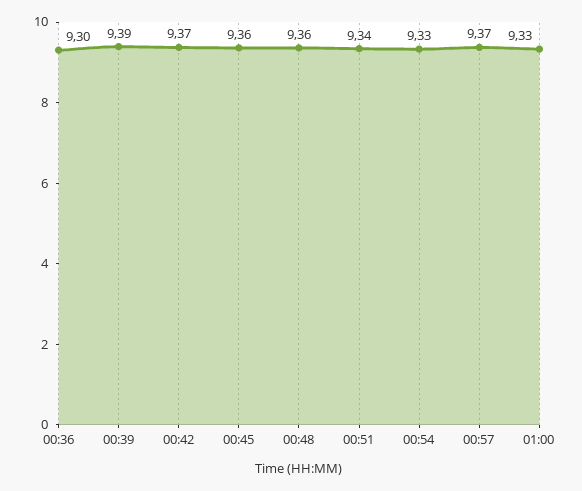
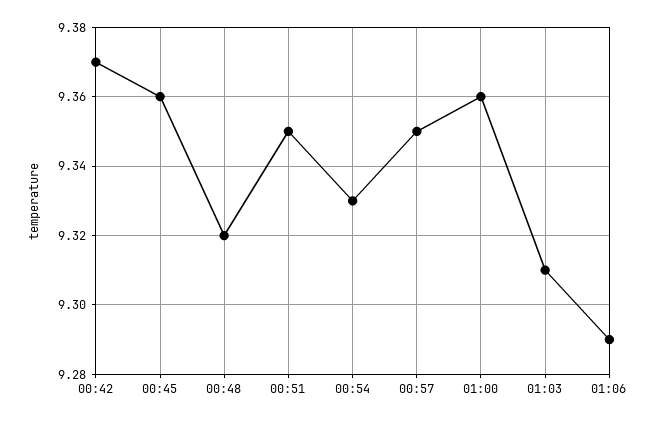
00:36: 9.3 -> none
00:39: 9.39 -> none
00:48: 9.36 -> 9.32
00:51: 9.34 -> 9.35
00:57: 9.37 -> 9.35
01:00: 9.33 -> 9.36
01:03: none -> 9.31
01:06: none -> 9.29

